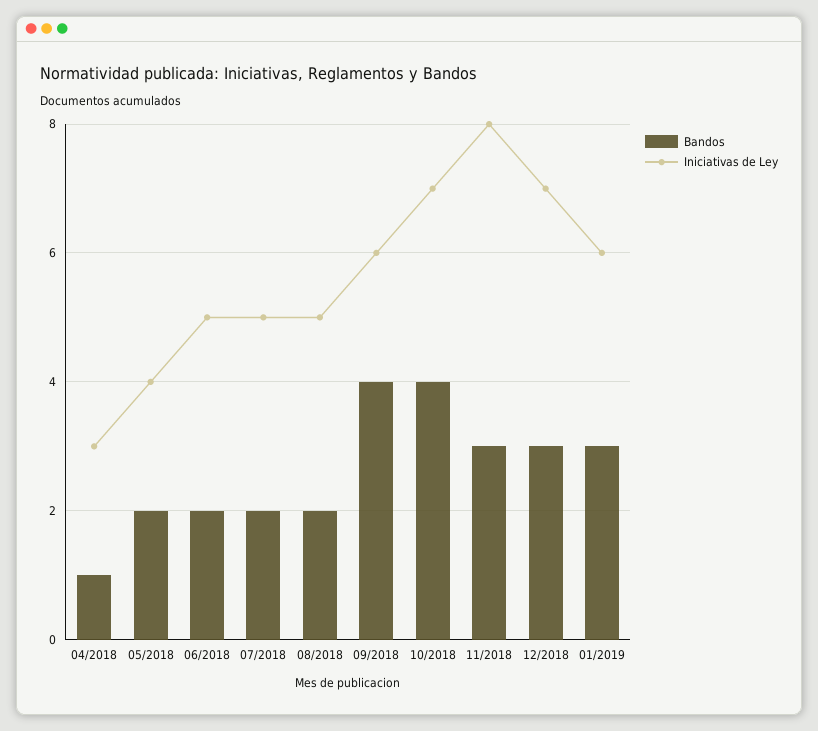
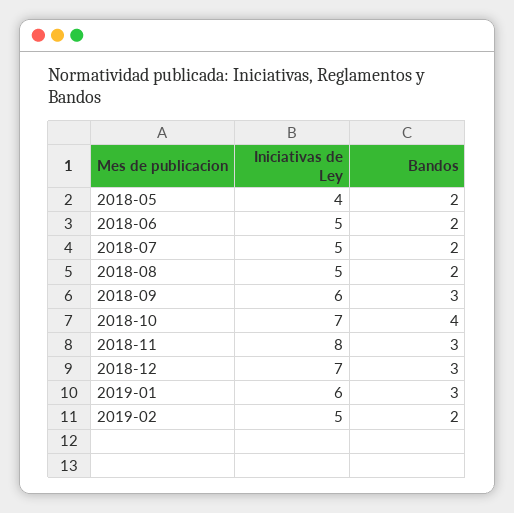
Bandos, 04/2018: 1 -> none
Iniciativas de Ley, 04/2018: 3 -> none
Bandos, 09/2018: 4 -> 3
Iniciativas de Ley, 2019-02: none -> 5
Bandos, 2019-02: none -> 2

